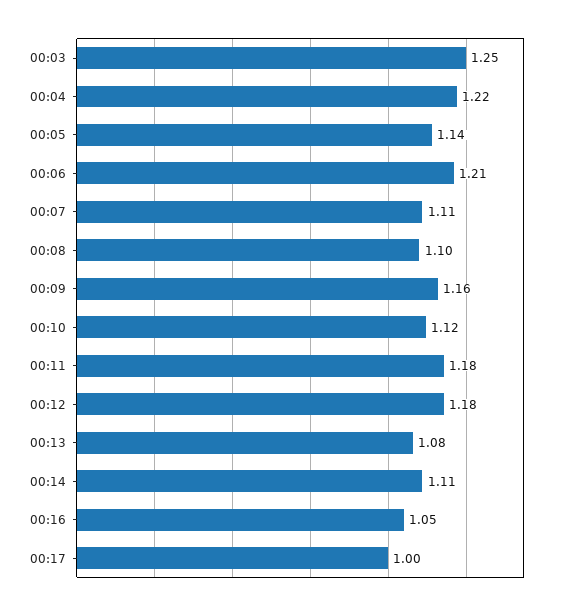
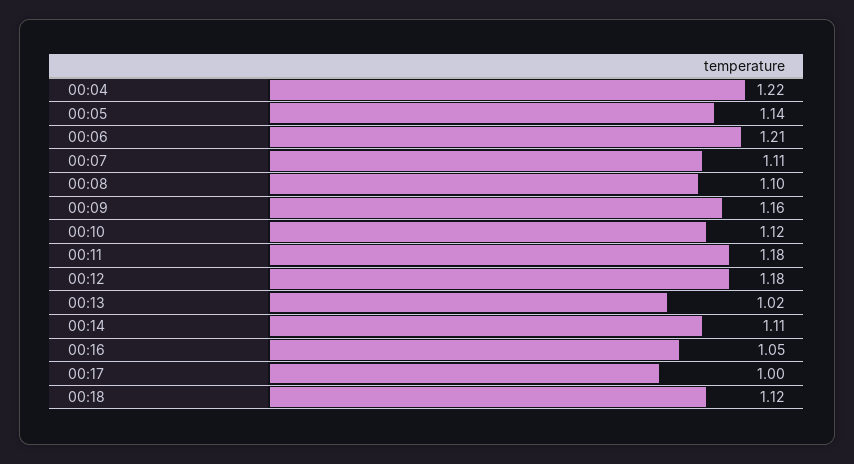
00:03: 1.25 -> none
00:13: 1.08 -> 1.02
00:18: none -> 1.12

